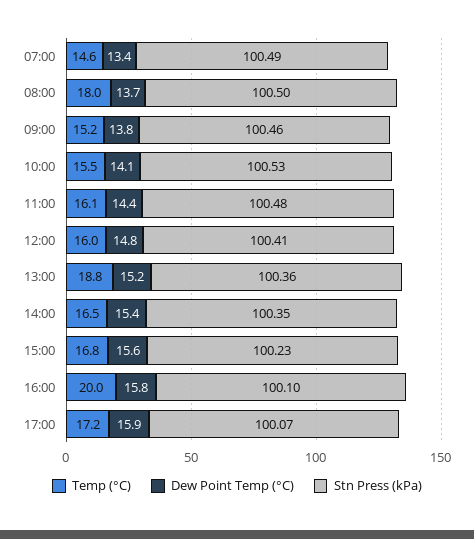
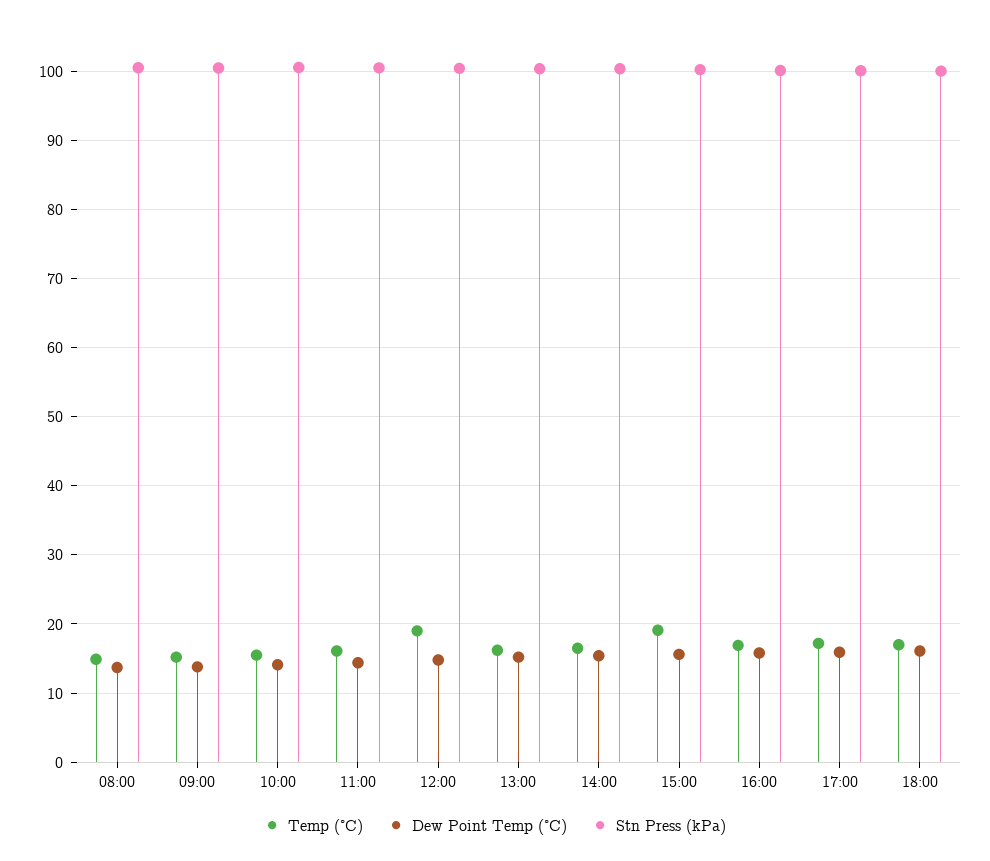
Temp (°C), 07:00: 14.6 -> none
Dew Point Temp (°C), 07:00: 13.4 -> none
Stn Press (kPa), 07:00: 100.49 -> none
Temp (°C), 08:00: 18 -> 15
Temp (°C), 12:00: 16 -> 19
Temp (°C), 13:00: 18.8 -> 16
Temp (°C), 15:00: 16.8 -> 19
Temp (°C), 16:00: 20 -> 17
Temp (°C), 18:00: none -> 17
Dew Point Temp (°C), 18:00: none -> 16
Stn Press (kPa), 18:00: none -> 100

